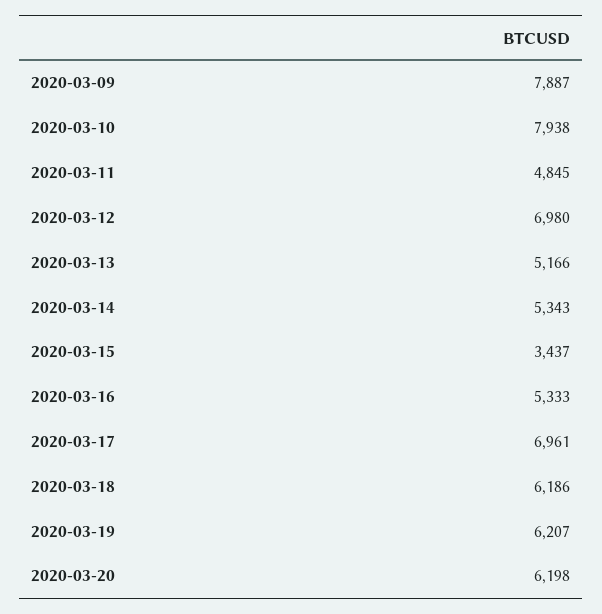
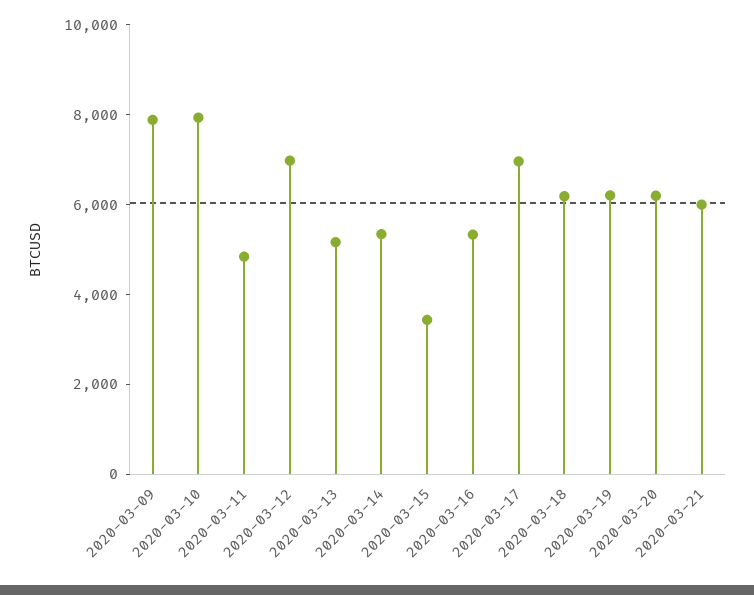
2020-03-21: none -> 6000

